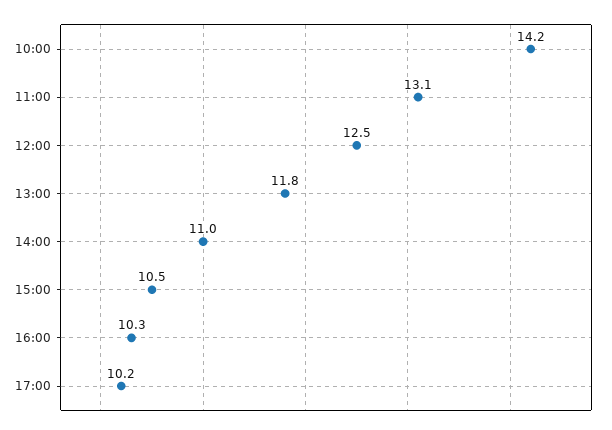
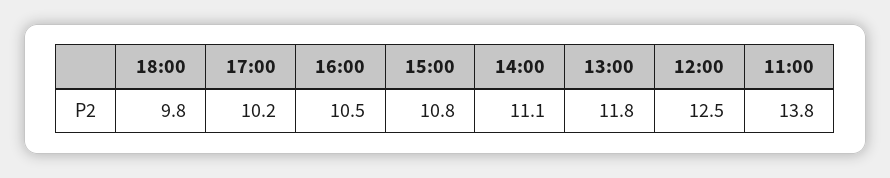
10:00: 14.2 -> none
11:00: 13.1 -> 13.8
14:00: 11 -> 11.1
15:00: 10.5 -> 10.8
16:00: 10.3 -> 10.5
18:00: none -> 9.8

